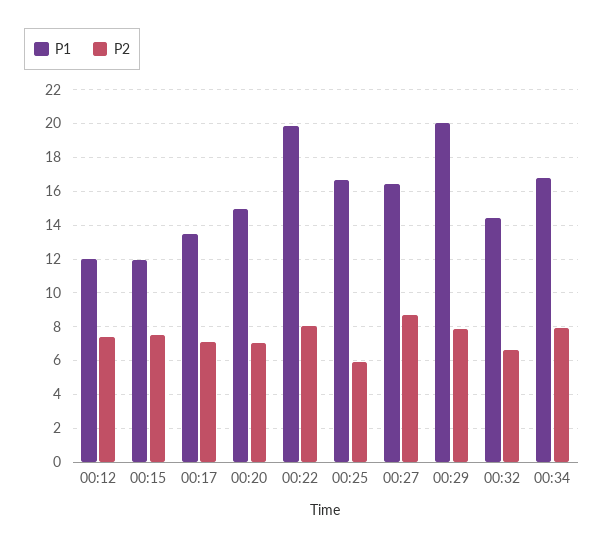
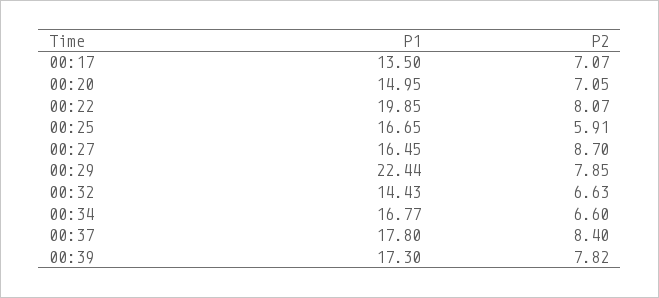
P1, 00:12: 12 -> none
P2, 00:12: 7.5 -> none
P1, 00:15: 12 -> none
P2, 00:15: 7.5 -> none
P1, 00:29: 20 -> 22.44
P2, 00:34: 8 -> 6.6
P1, 00:37: none -> 17.8
P2, 00:37: none -> 8.4
P1, 00:39: none -> 17.3
P2, 00:39: none -> 7.82

